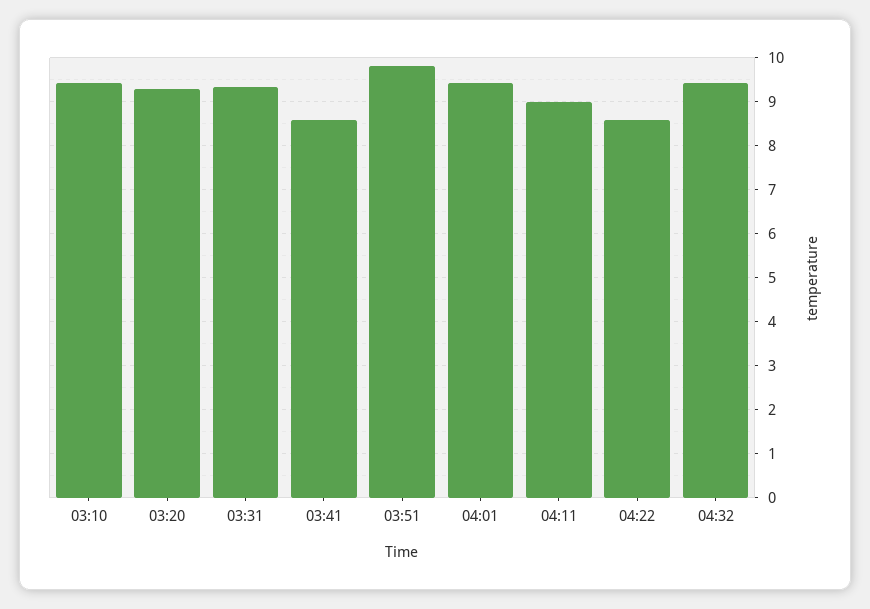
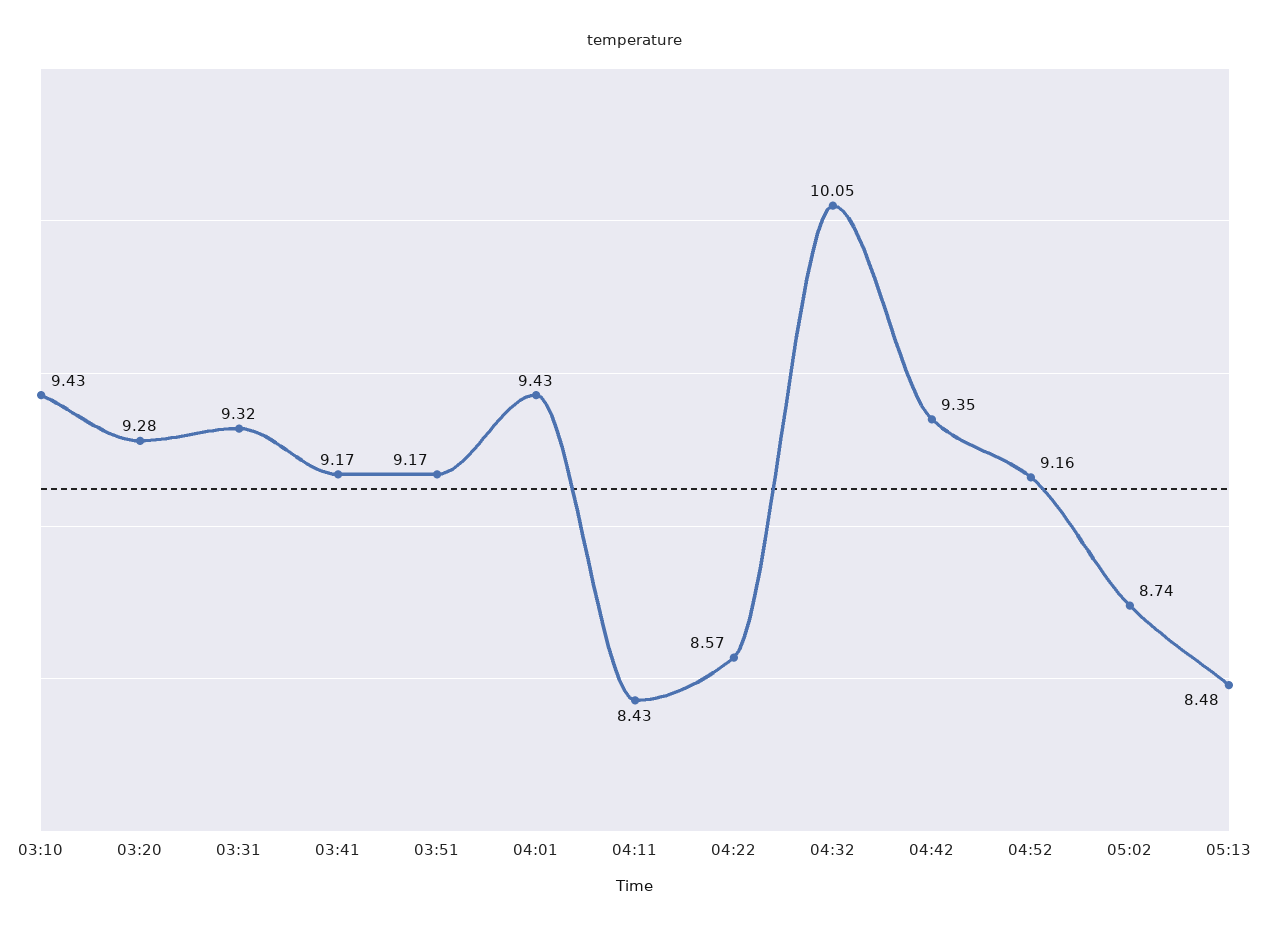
03:41: 8.6 -> 9.17
03:51: 9.8 -> 9.17
04:11: 9 -> 8.43
04:32: 9.4 -> 10.05
04:42: none -> 9.35
04:52: none -> 9.16
05:02: none -> 8.74
05:13: none -> 8.48

